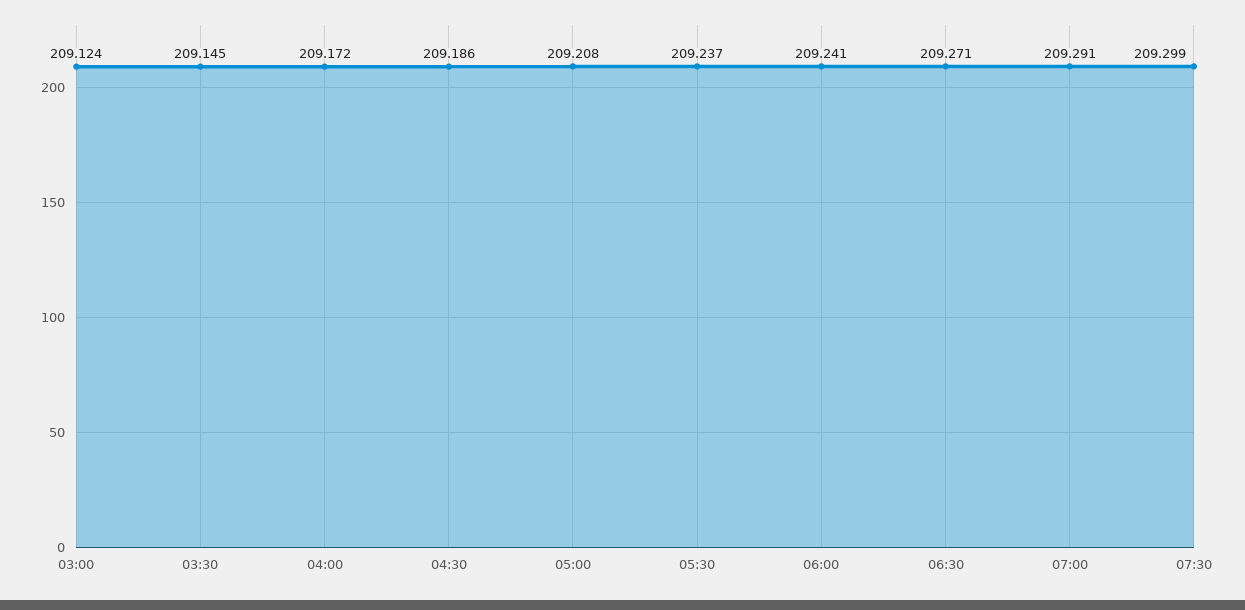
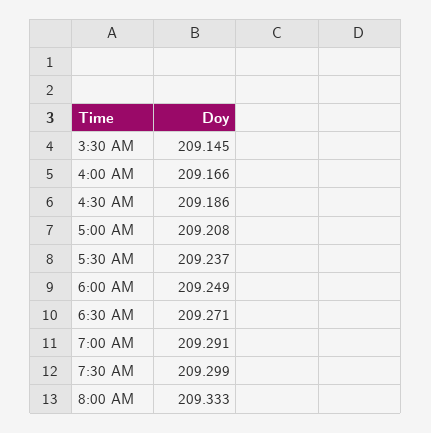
03:00: 209.124 -> none
04:00: 209.172 -> 209.166
06:00: 209.241 -> 209.249
8:00 AM: none -> 209.333

